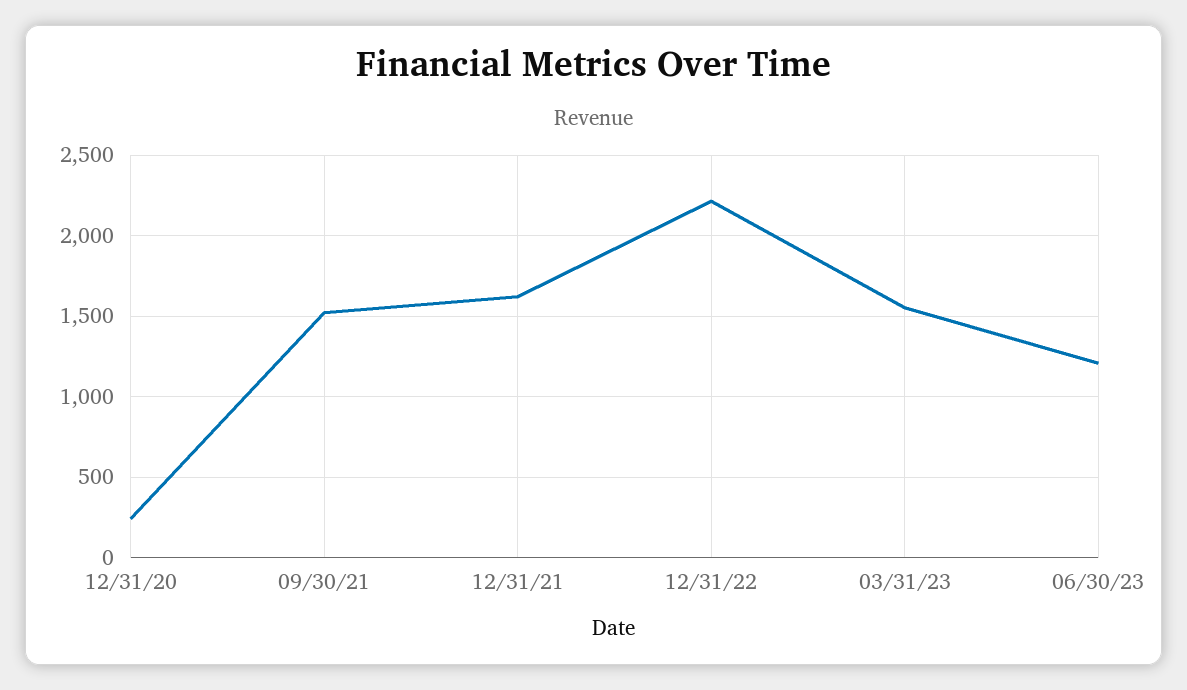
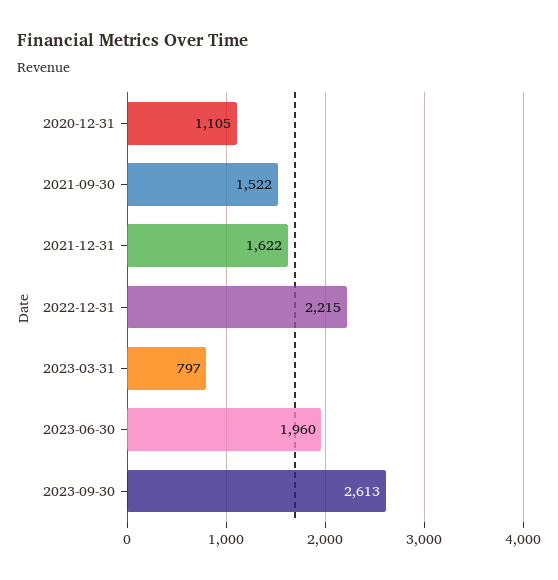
12/31/20: 250 -> 1105
03/31/23: 1550 -> 797
06/30/23: 1200 -> 1960
2023-09-30: none -> 2613

